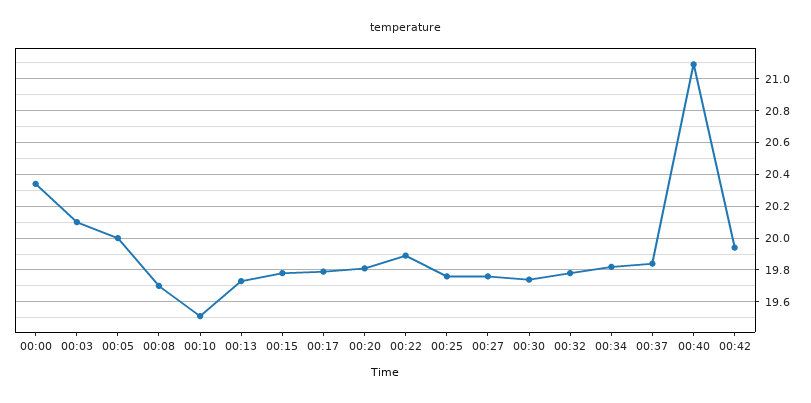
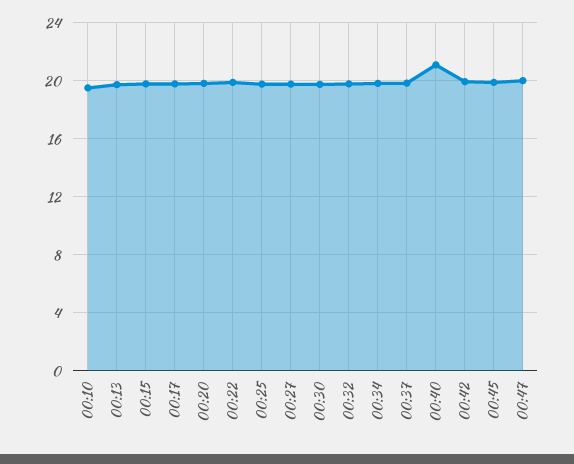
00:00: 20.35 -> none
00:03: 20.1 -> none
00:05: 20 -> none
00:08: 19.7 -> none
00:45: none -> 20
00:47: none -> 20

